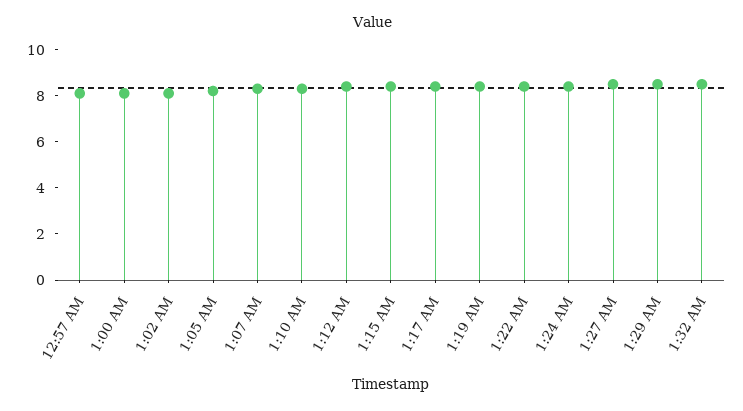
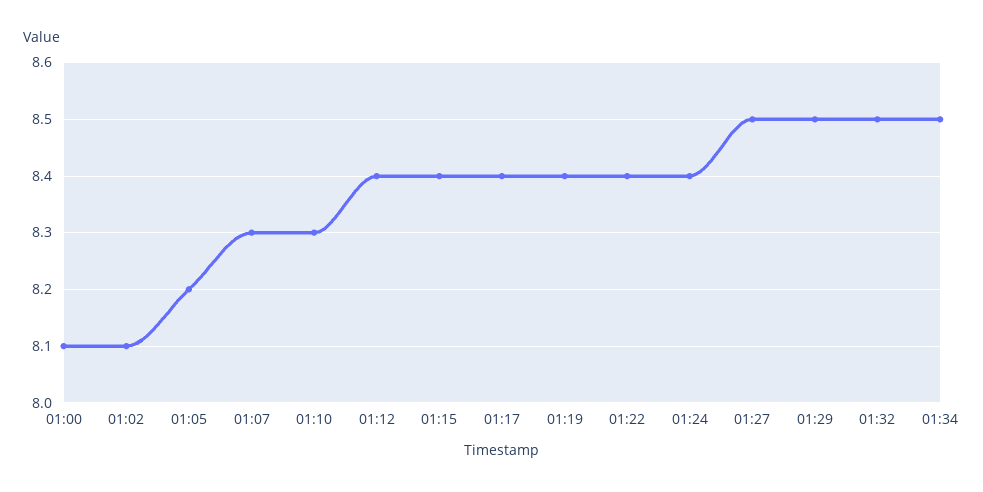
12:57 AM: 8 -> none
01:34: none -> 8.5

